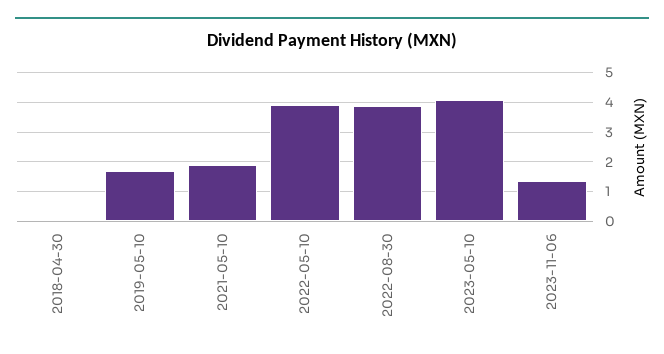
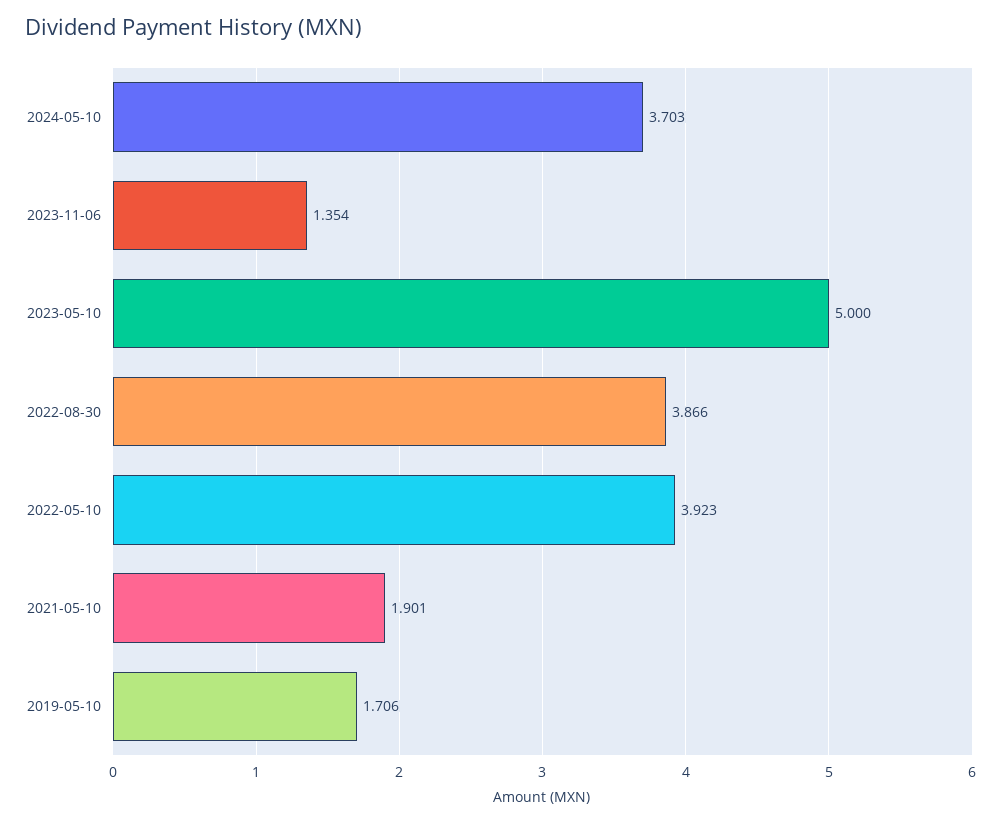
2018-04-30: 0 -> none
2023-05-10: 4 -> 5
2024-05-10: none -> 3.703

